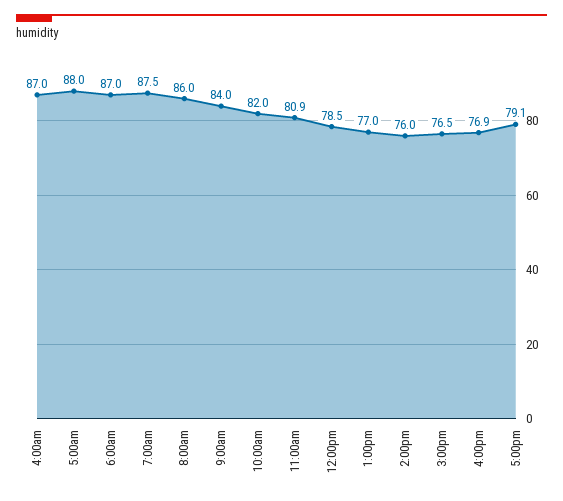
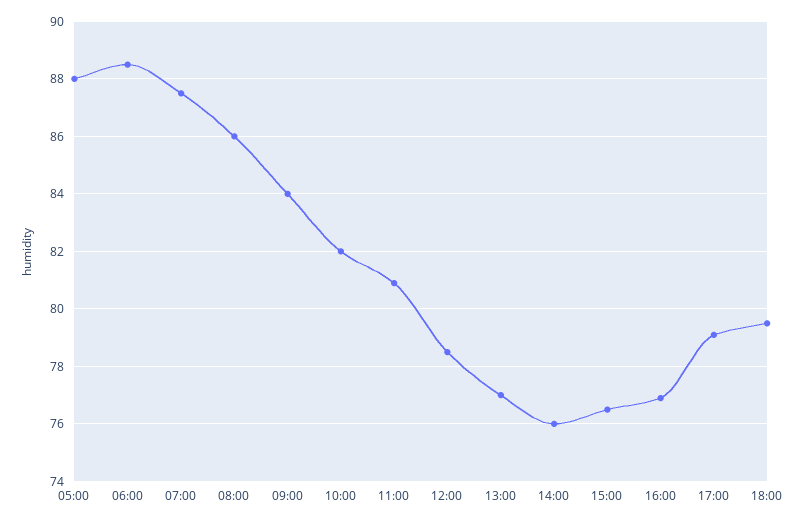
4:00am: 87 -> none
6:00am: 87 -> 88.5
18:00: none -> 79.5

